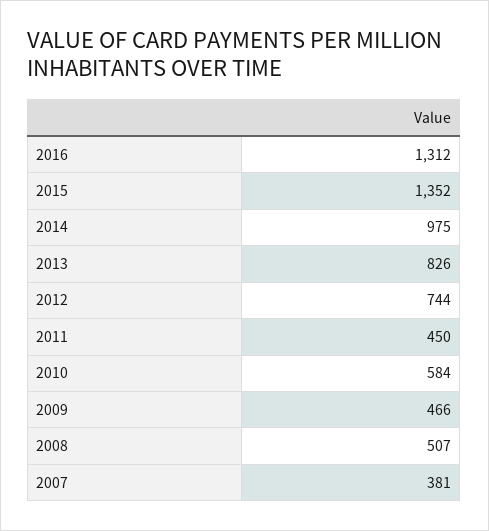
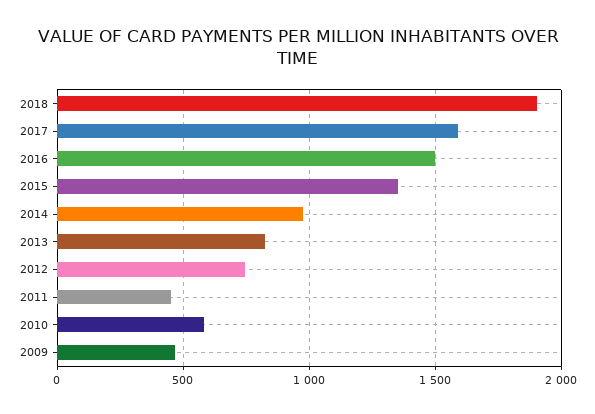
2016: 1312 -> 1500
2008: 507 -> none
2007: 381 -> none
2018: none -> 1900
2017: none -> 1600

